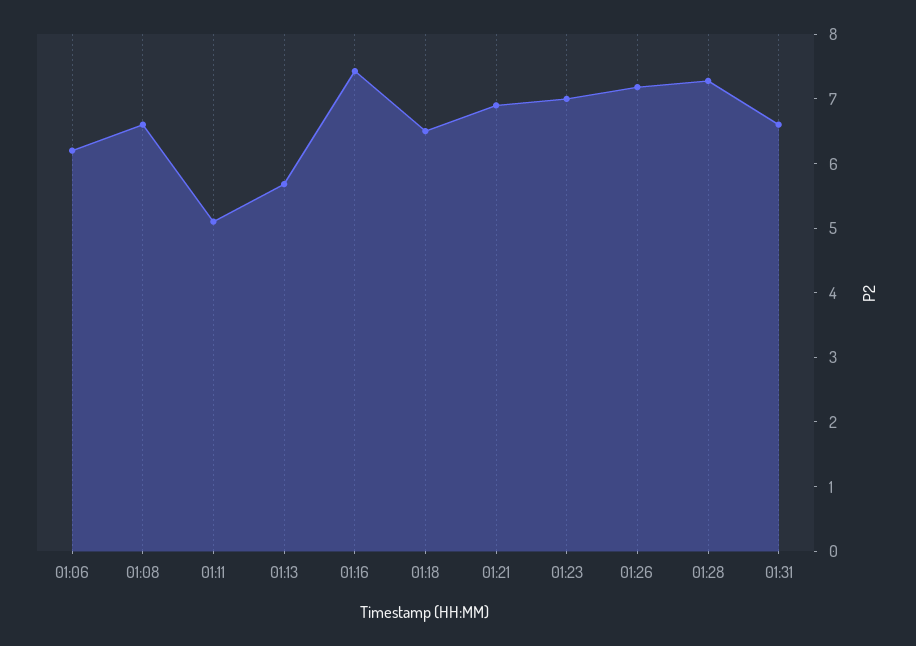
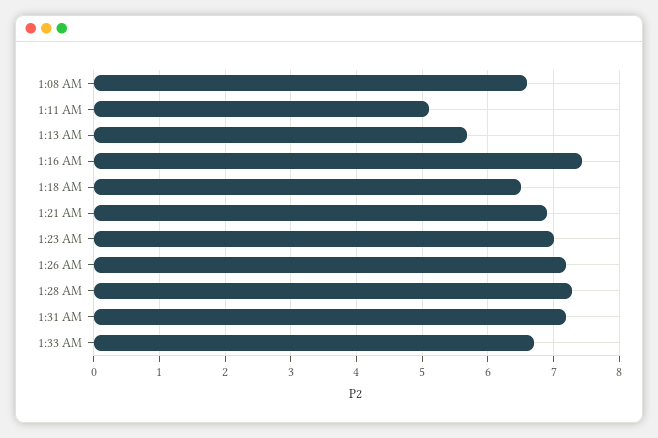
01:06: 6.2 -> none
01:31: 6.6 -> 7.2
1:33 AM: none -> 6.7

